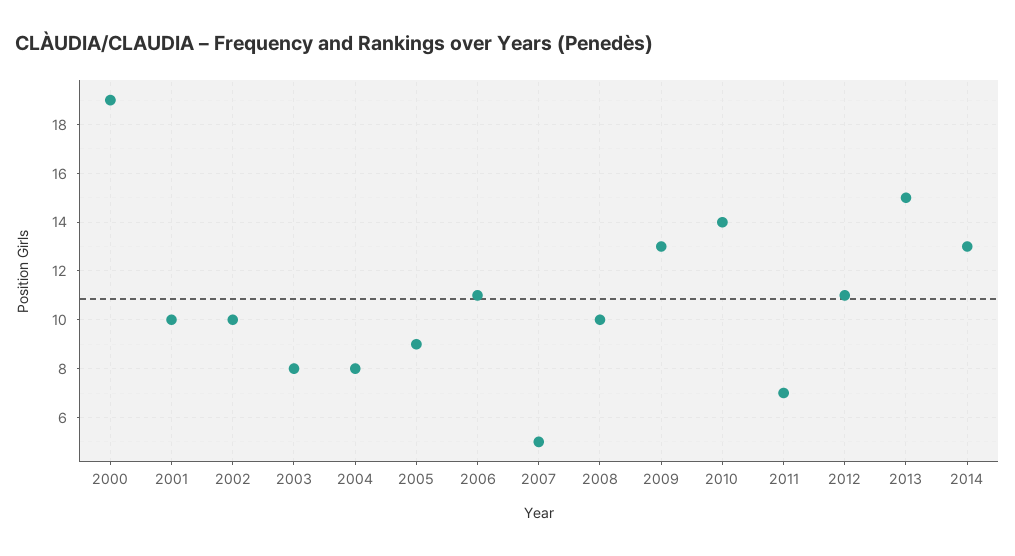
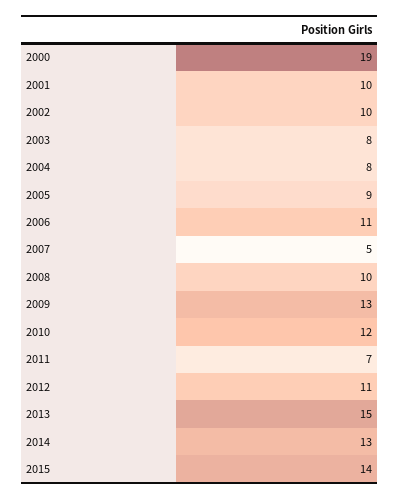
2010: 14 -> 12
2015: none -> 14

